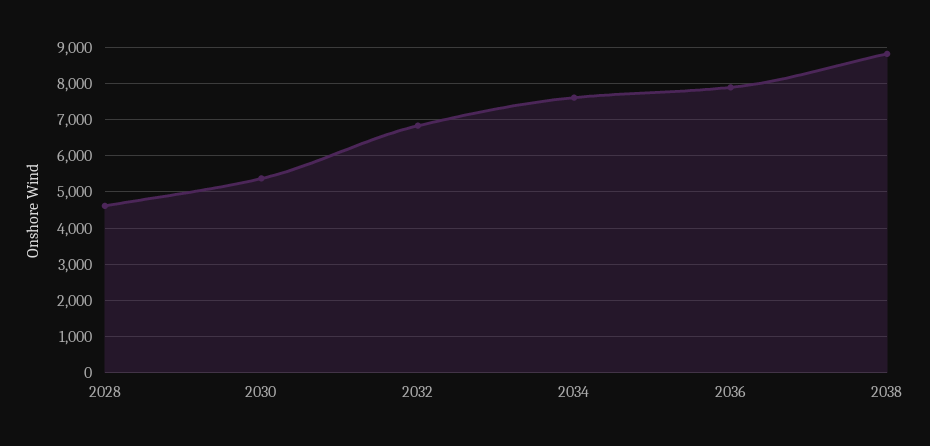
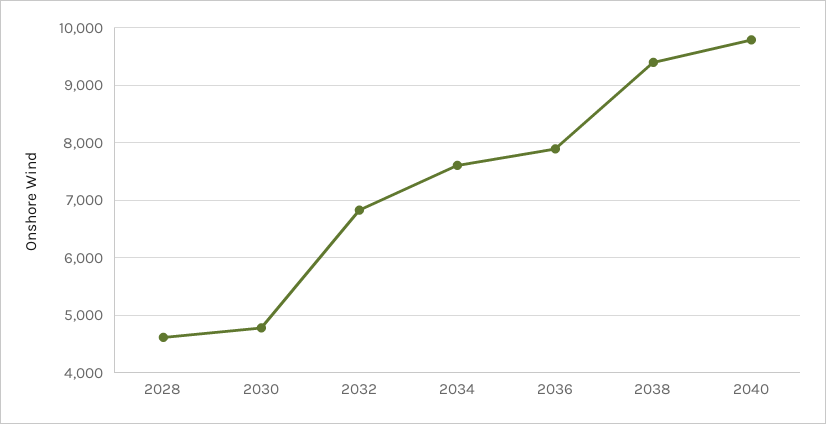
2030: 5400 -> 4800
2038: 8800 -> 9400
2040: none -> 9800

